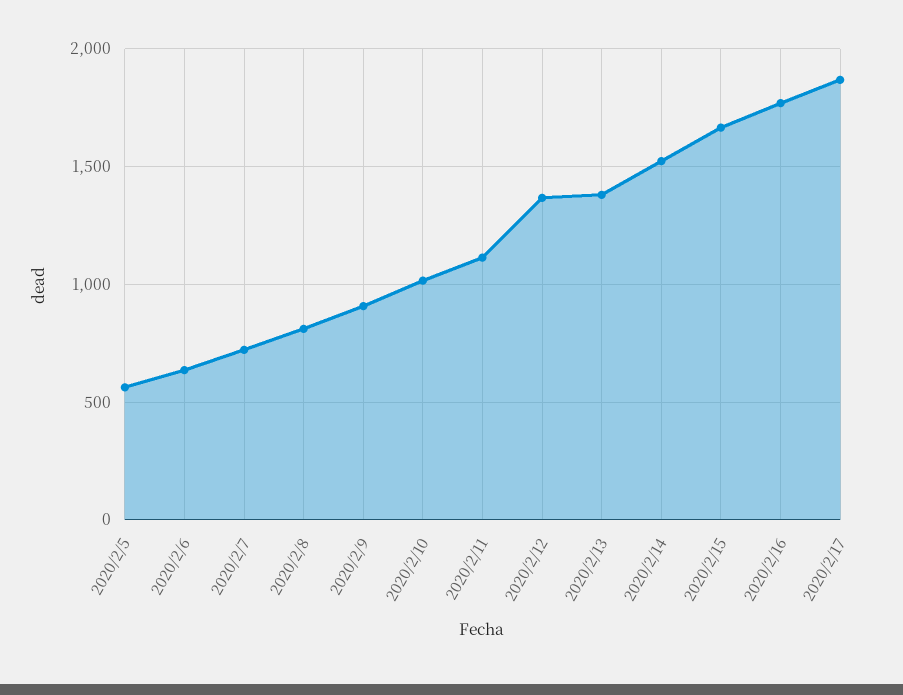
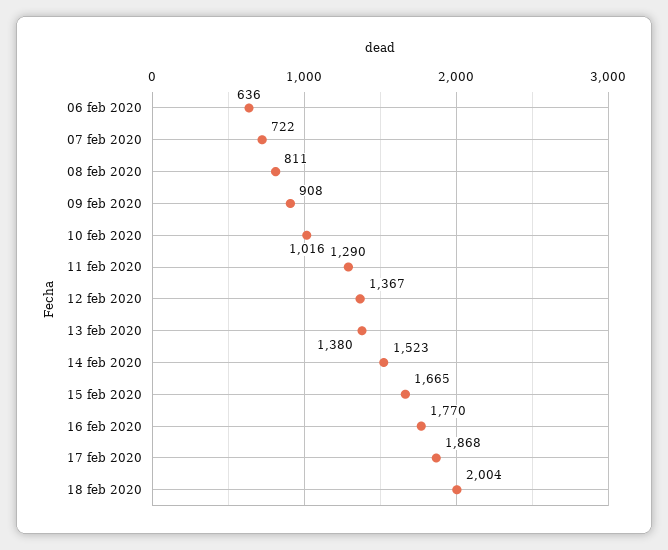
2020/2/5: 550 -> none
2020/2/11: 1100 -> 1290
18 feb 2020: none -> 2004

